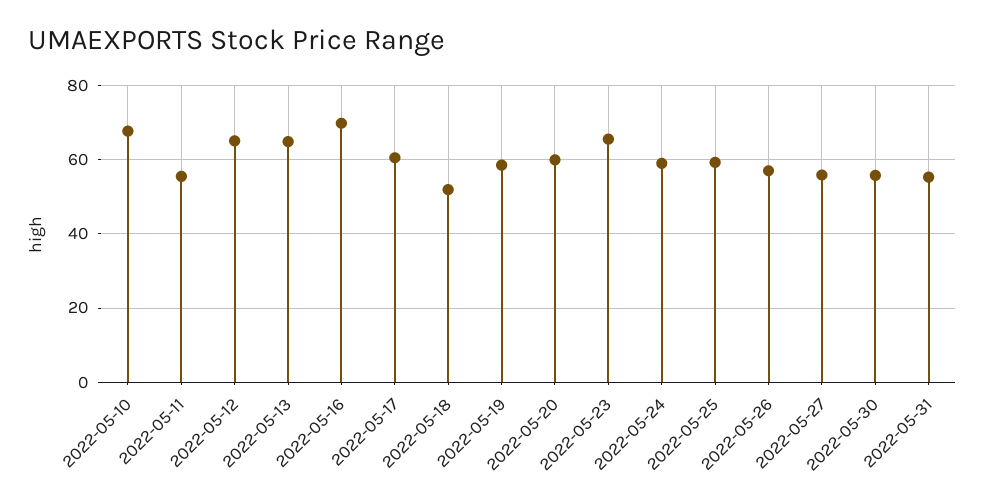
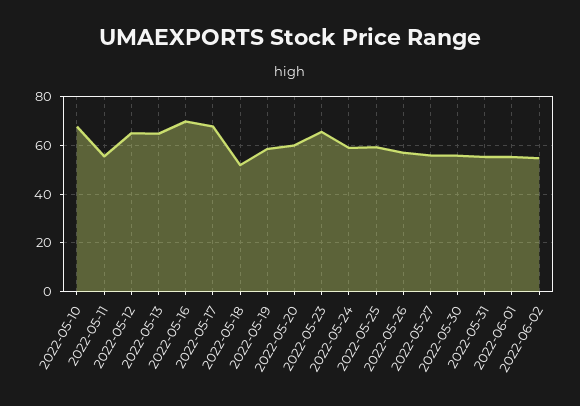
2022-05-17: 60 -> 67.5
2022-06-01: none -> 55
2022-06-02: none -> 55

